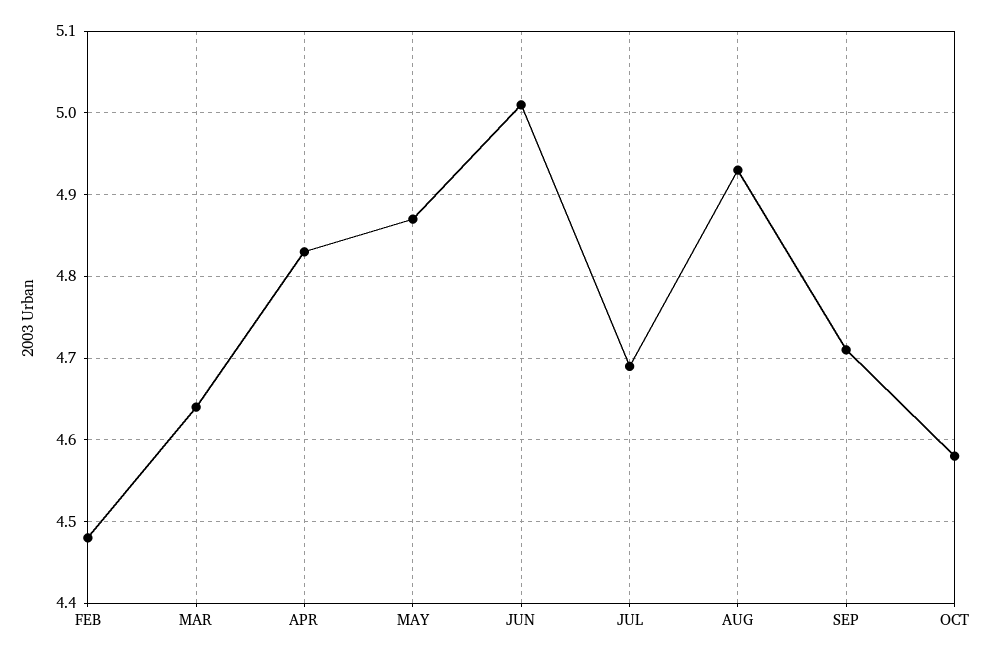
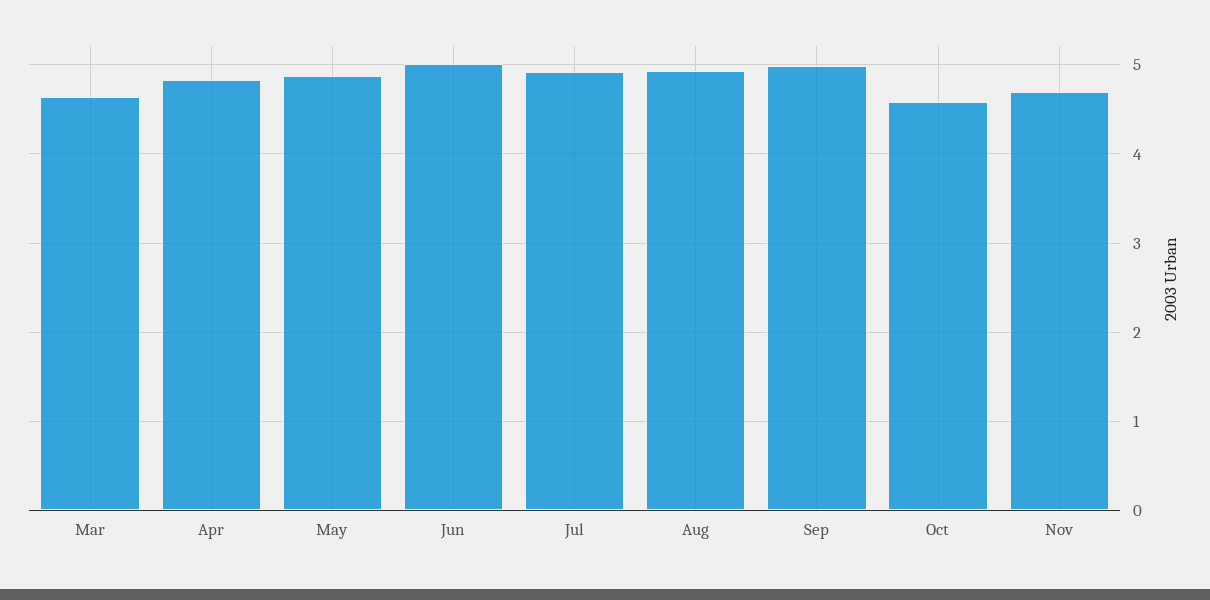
FEB: 4.48 -> none
JUL: 4.69 -> 4.9
SEP: 4.71 -> 5
Nov: none -> 4.7

